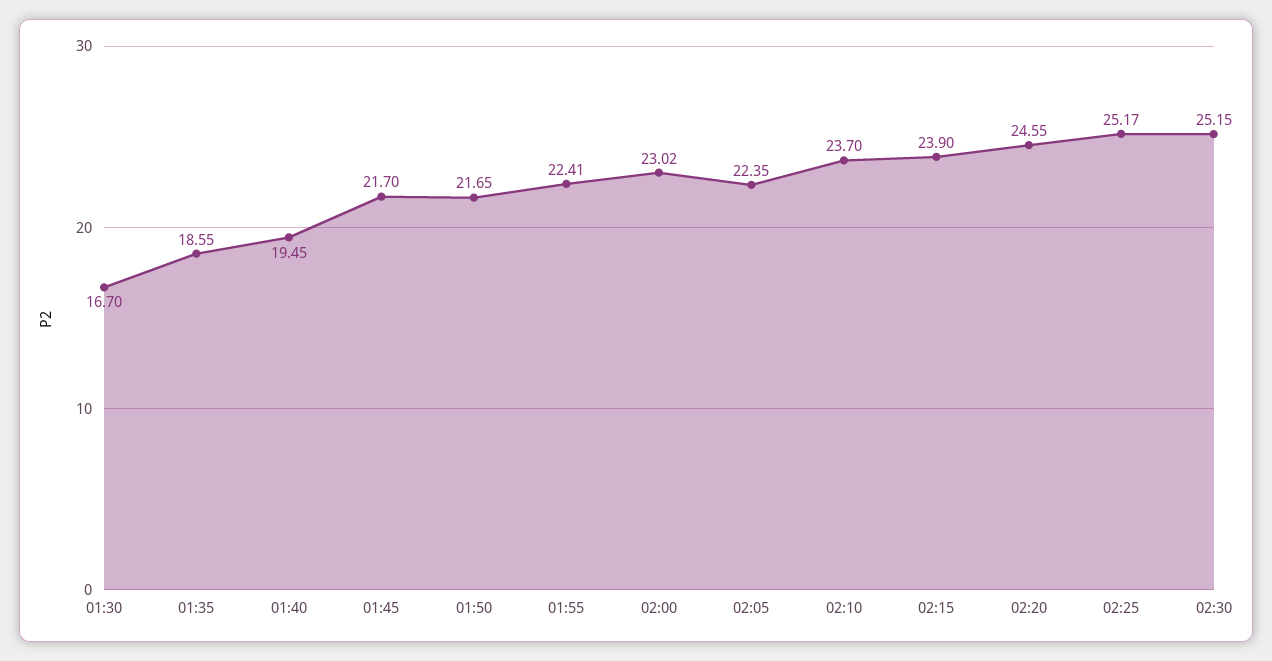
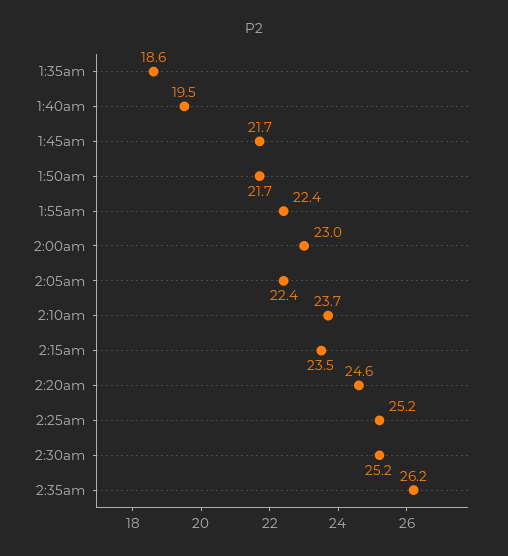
01:30: 16.7 -> none
02:15: 23.9 -> 23.5
2:35am: none -> 26.2

